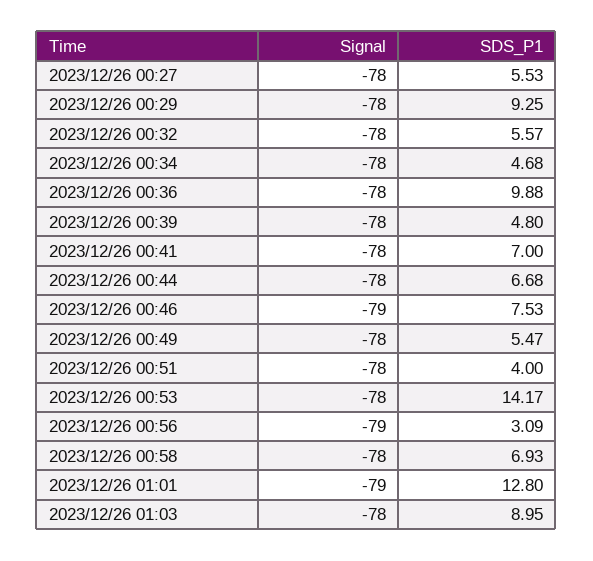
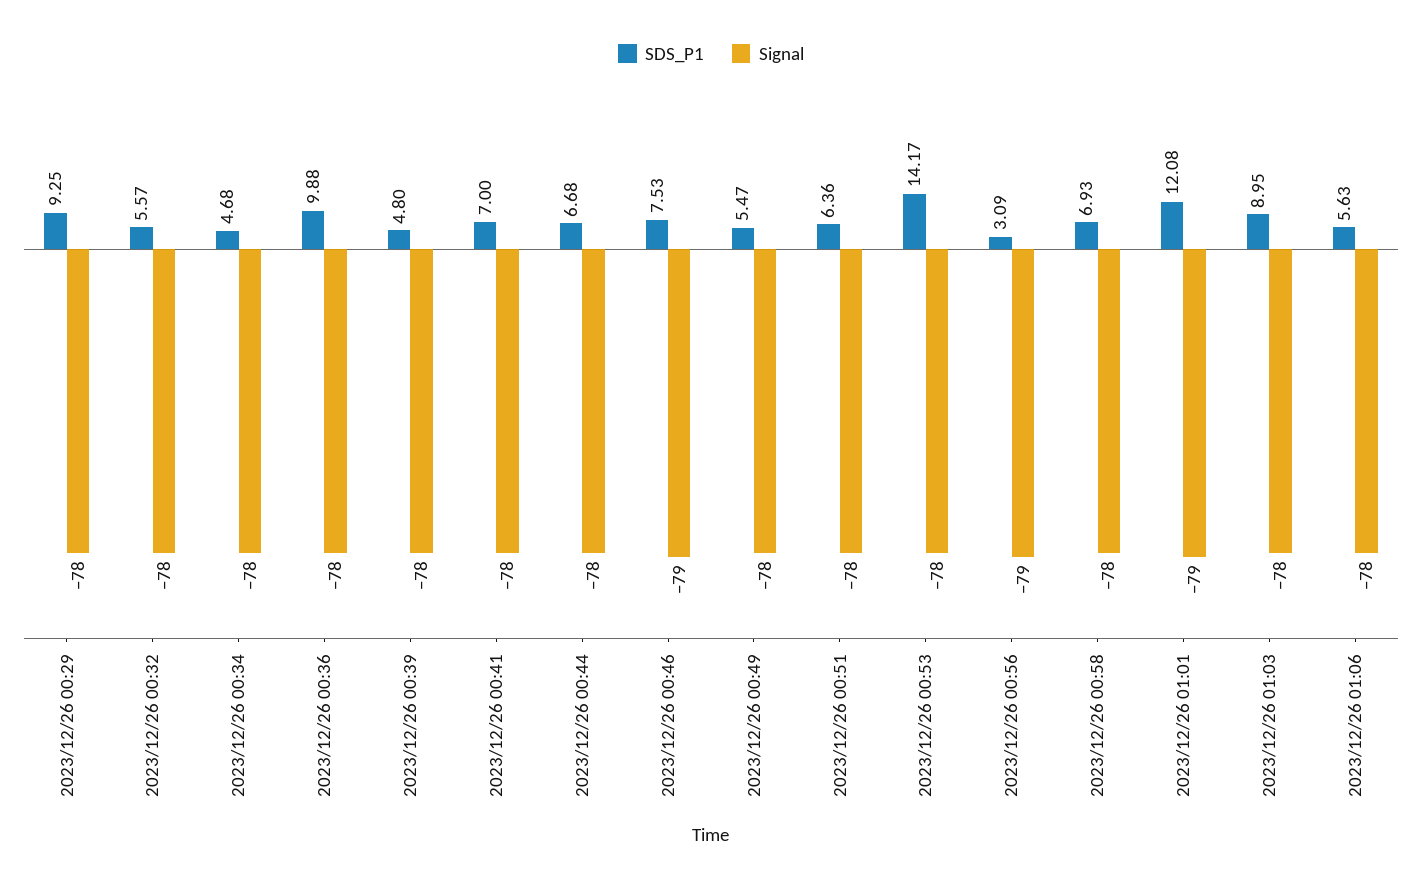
Signal, 2023/12/26 00:27: -78 -> none
SDS_P1, 2023/12/26 00:27: 5.53 -> none
SDS_P1, 2023/12/26 00:51: 4 -> 6.36
SDS_P1, 2023/12/26 01:01: 12.8 -> 12.08
SDS_P1, 2023/12/26 01:06: none -> 5.63
Signal, 2023/12/26 01:06: none -> -78

